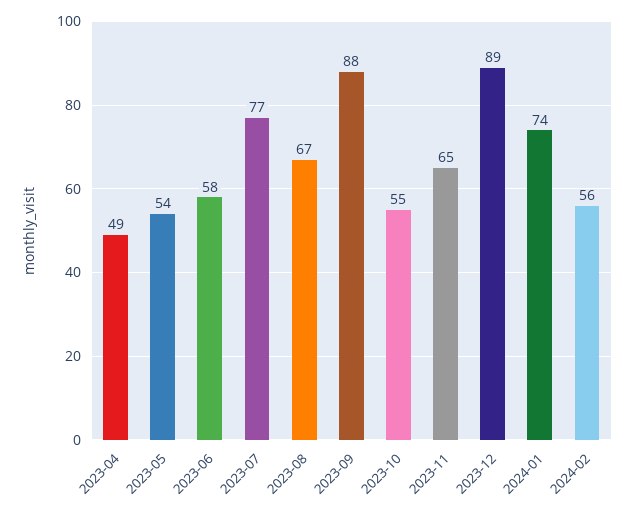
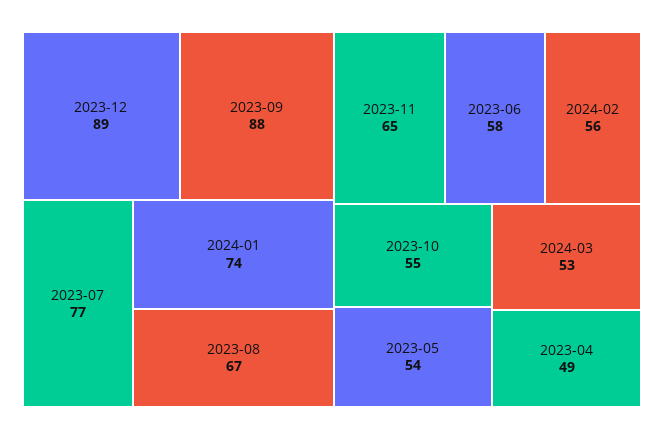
2024-03: none -> 53

